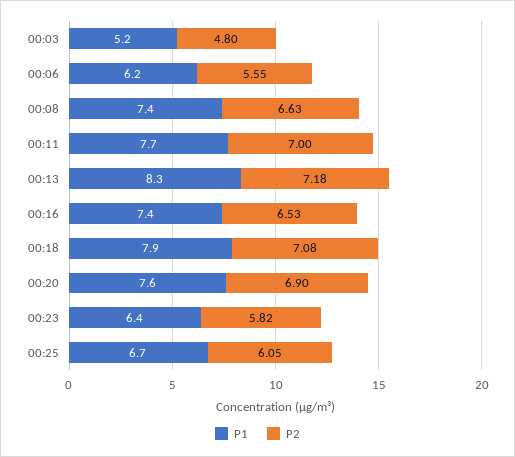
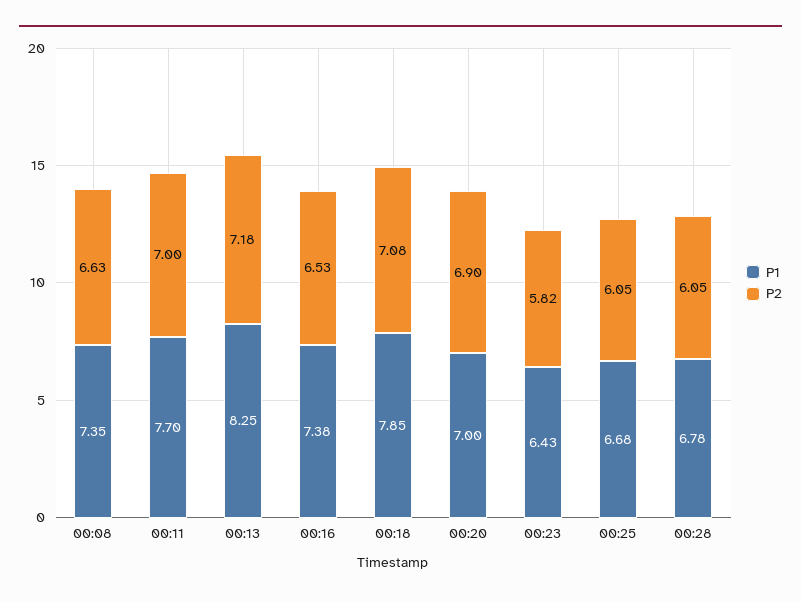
P1, 00:03: 5.2 -> none
P2, 00:03: 4.8 -> none
P1, 00:06: 6.2 -> none
P2, 00:06: 5.55 -> none
P1, 00:20: 7.6 -> 7
P1, 00:28: none -> 6.78
P2, 00:28: none -> 6.05

